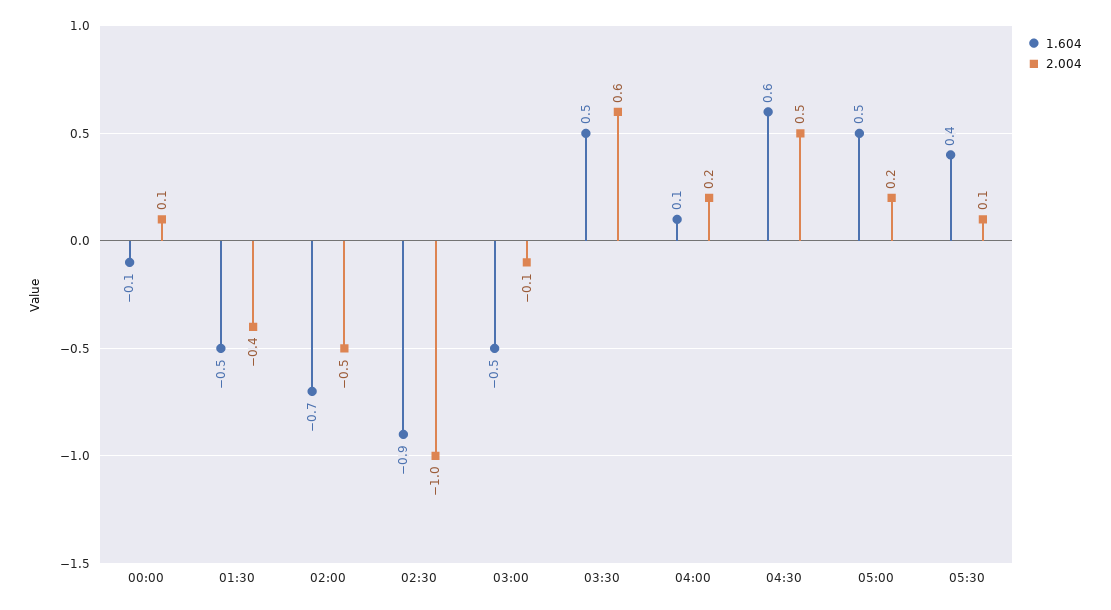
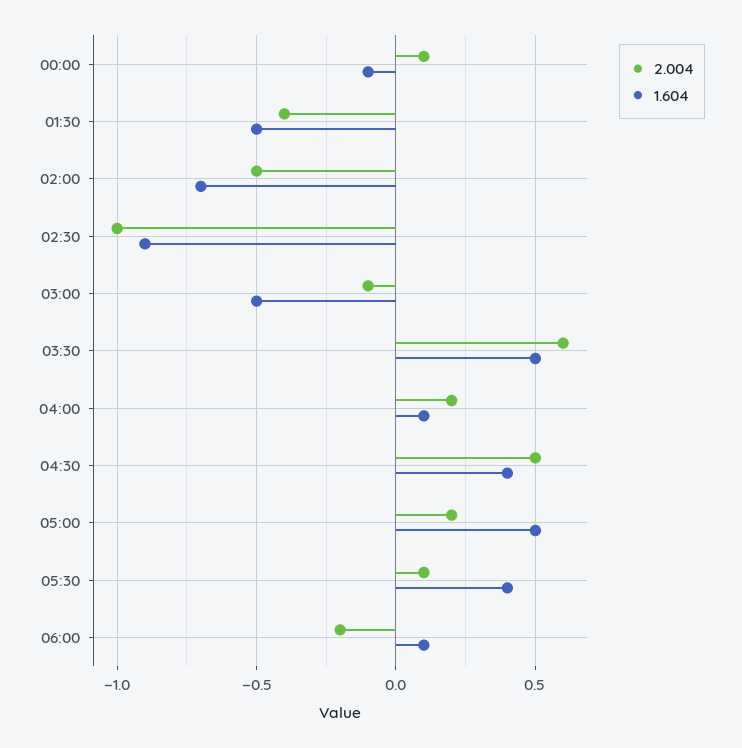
1.604, 04:30: 0.6 -> 0.4
2.004, 06:00: none -> -0.2
1.604, 06:00: none -> 0.1

